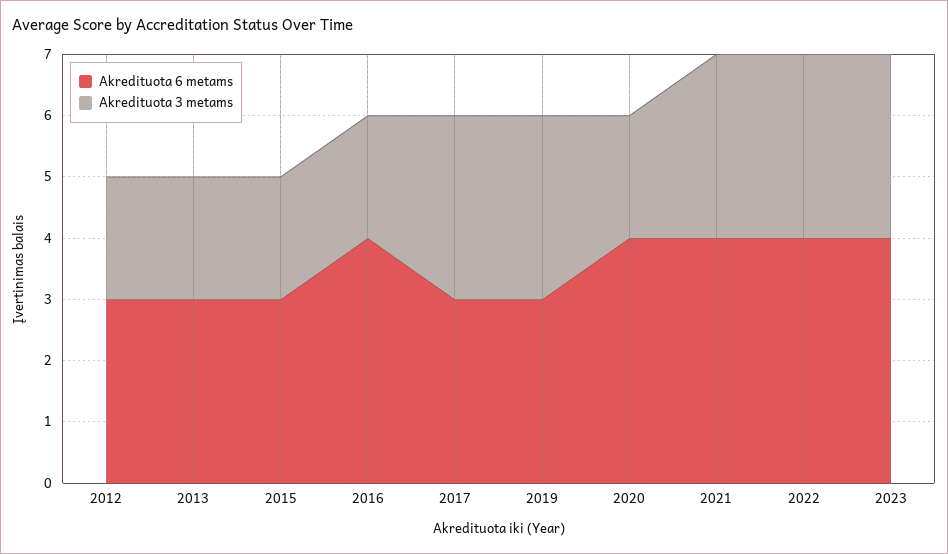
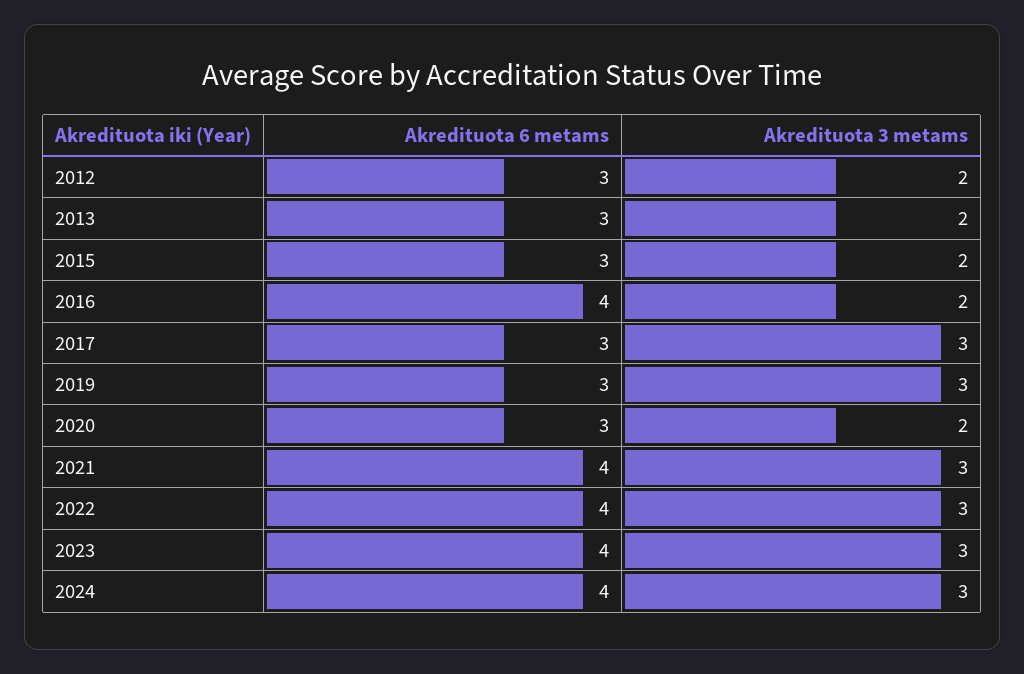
Akredituota 6 metams, 2020: 4 -> 3
Akredituota 6 metams, 2024: none -> 4
Akredituota 3 metams, 2024: none -> 3

